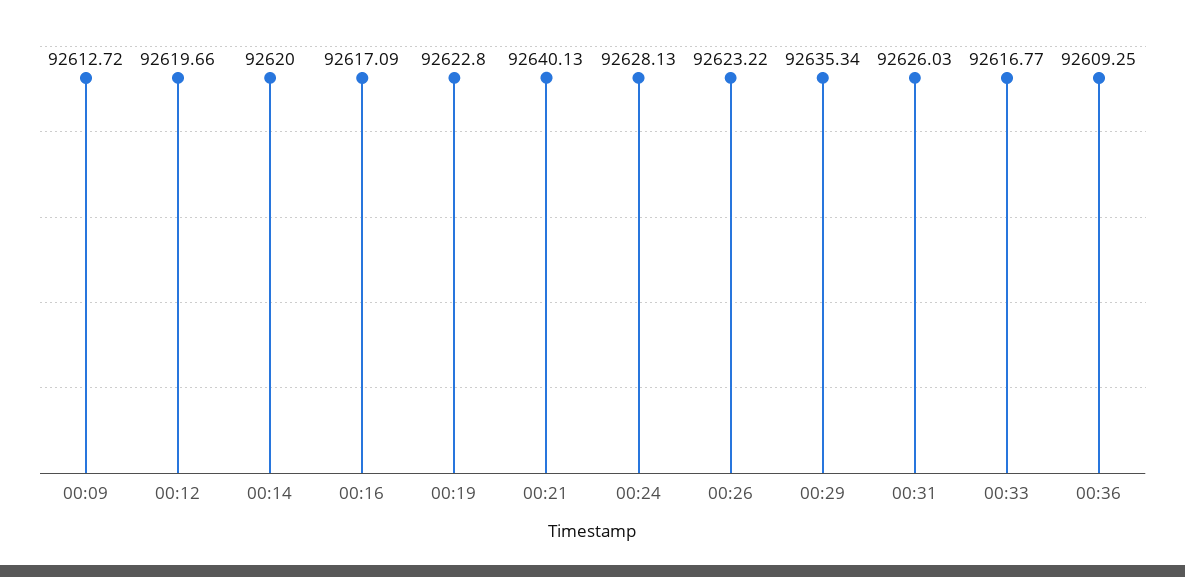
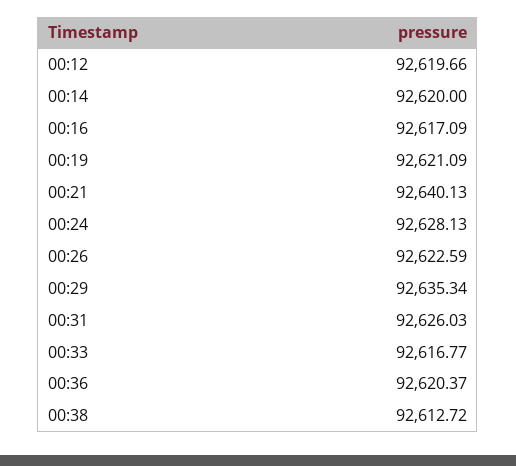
00:09: 92612.72 -> none
00:19: 92622.8 -> 92621.09
00:26: 92623.22 -> 92622.59
00:36: 92609.25 -> 92620.37
00:38: none -> 92612.72

